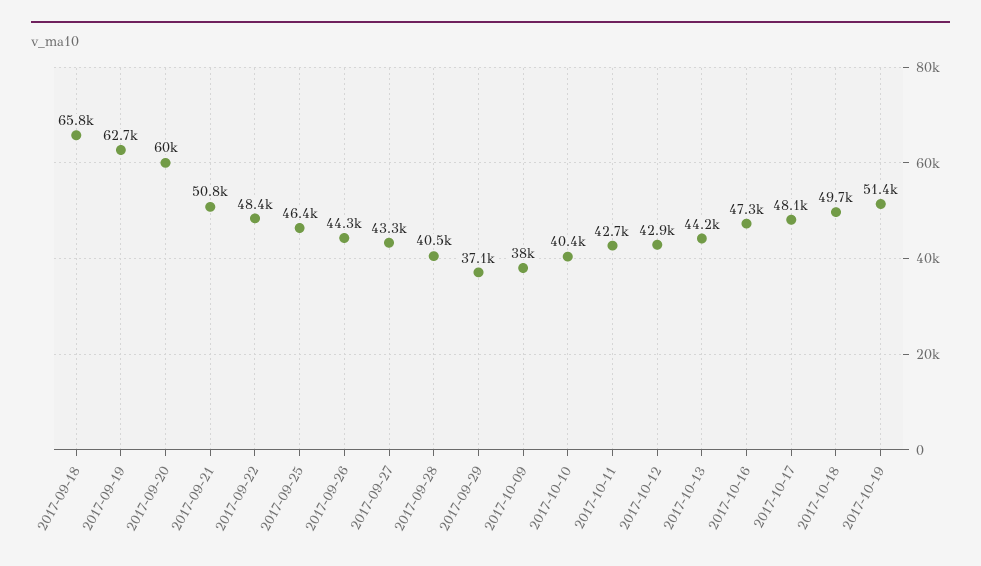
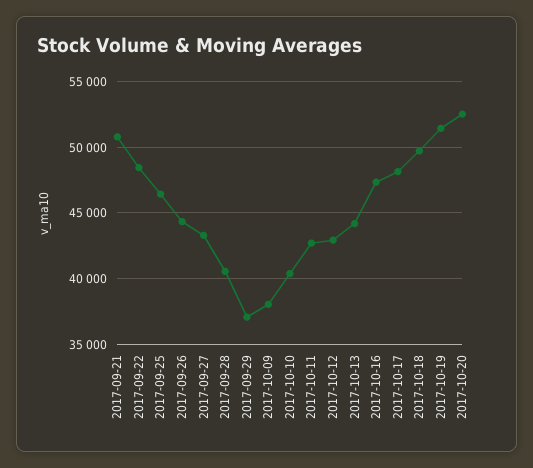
2017-09-18: 65800 -> none
2017-09-19: 62700 -> none
2017-09-20: 60000 -> none
2017-10-20: none -> 52500

